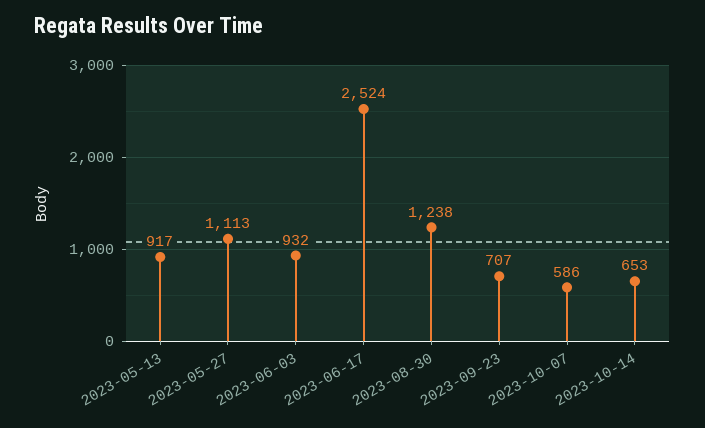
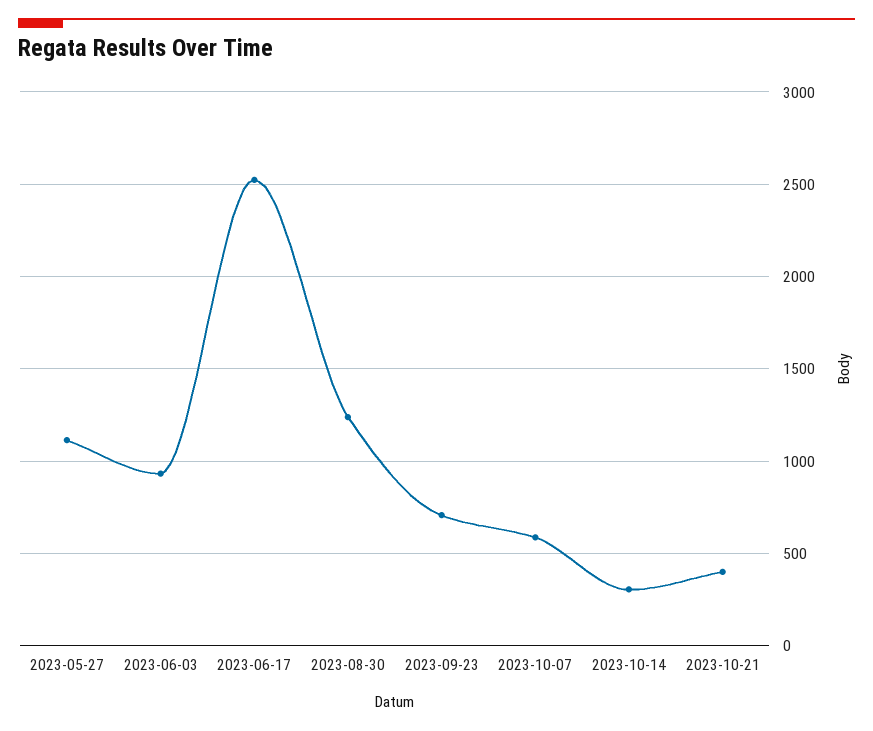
2023-05-13: 917 -> none
2023-10-14: 653 -> 300
2023-10-21: none -> 400

